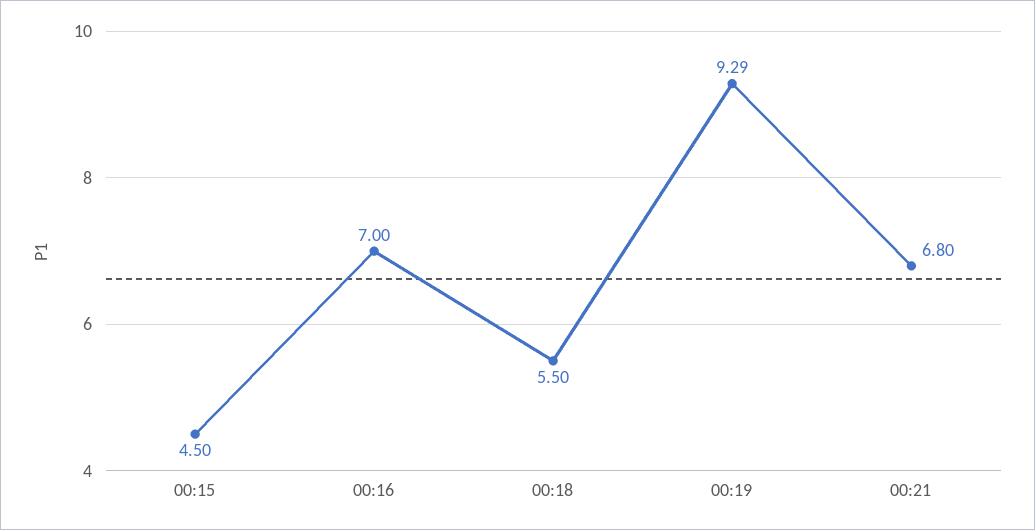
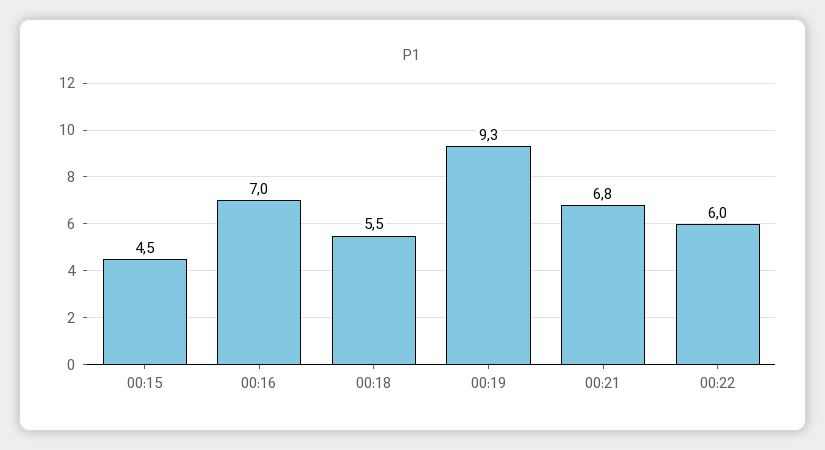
00:22: none -> 6

